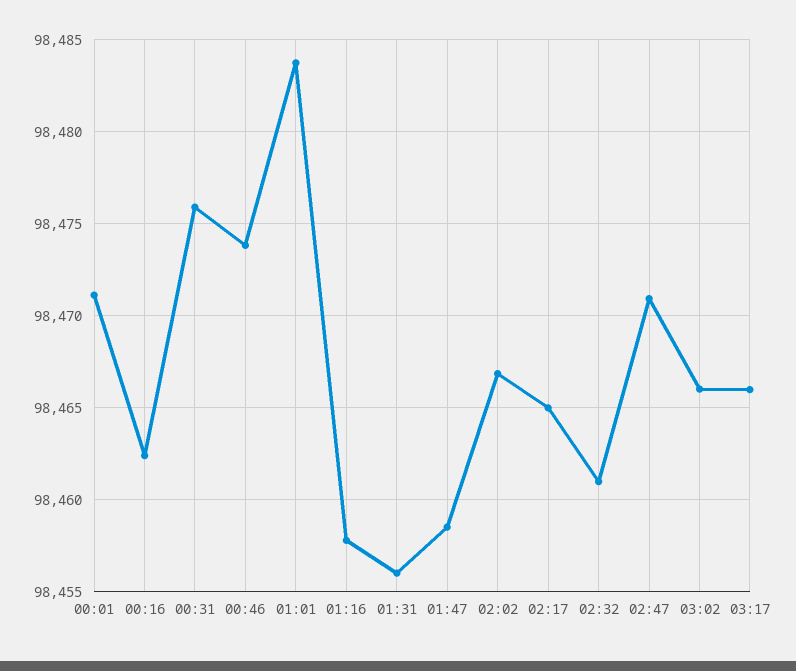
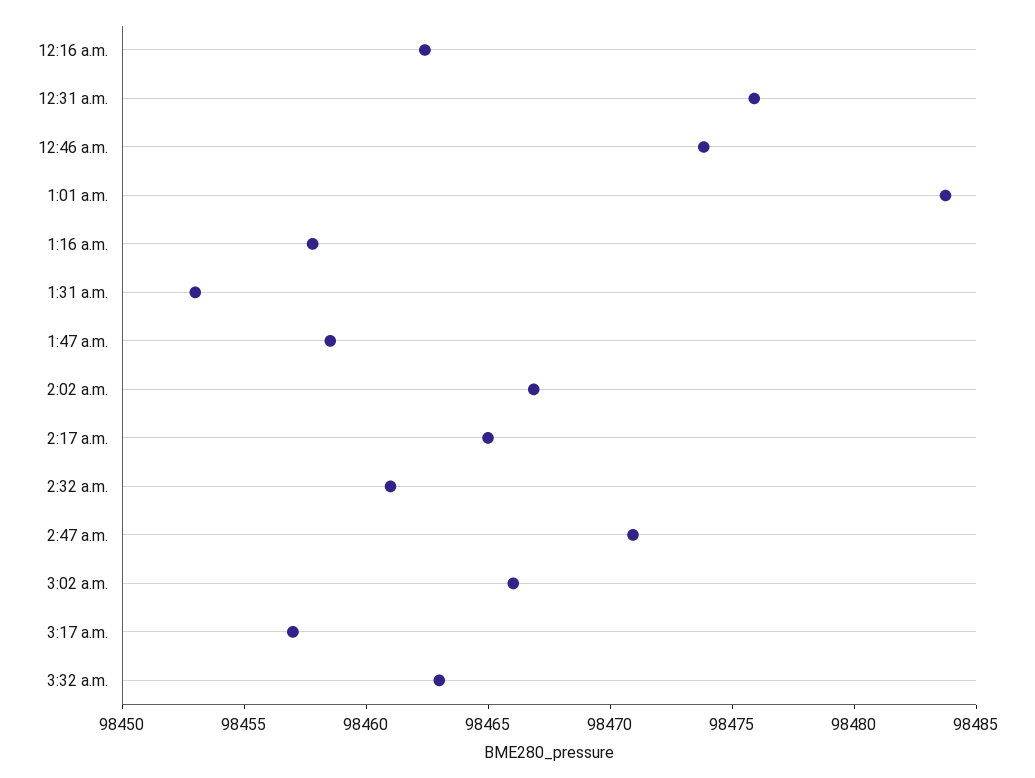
00:01: 98471 -> none
01:31: 98456 -> 98453
03:17: 98466 -> 98457
3:32 a.m.: none -> 98463

